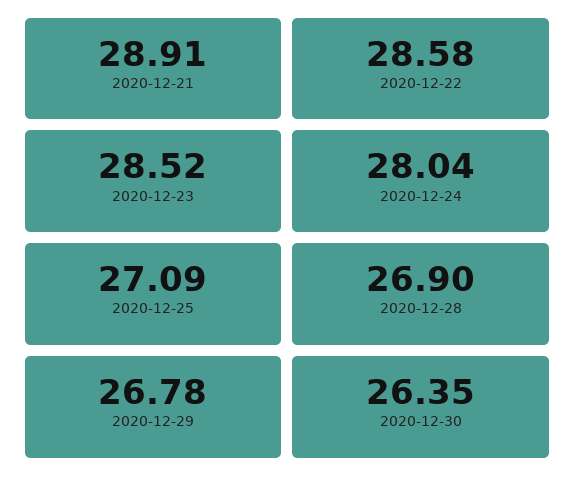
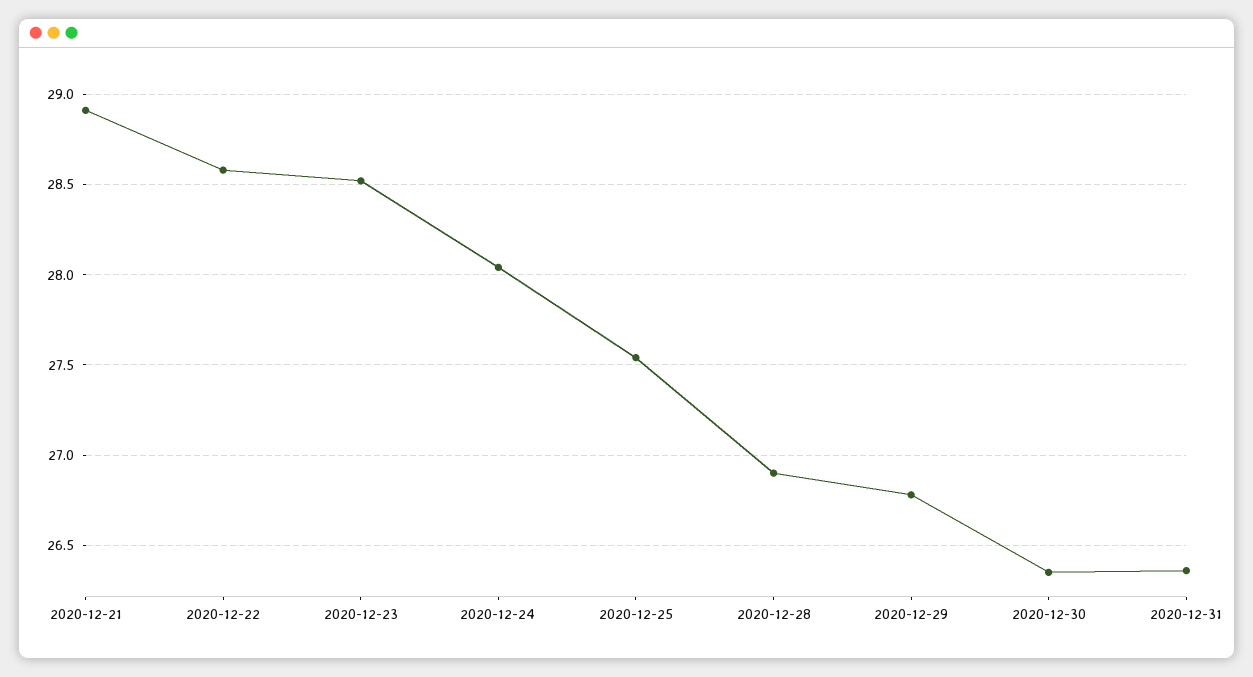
2020-12-25: 27.09 -> 27.55
2020-12-31: none -> 26.35

